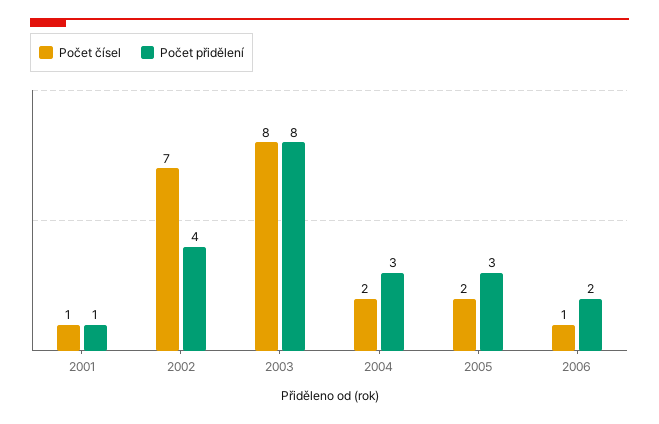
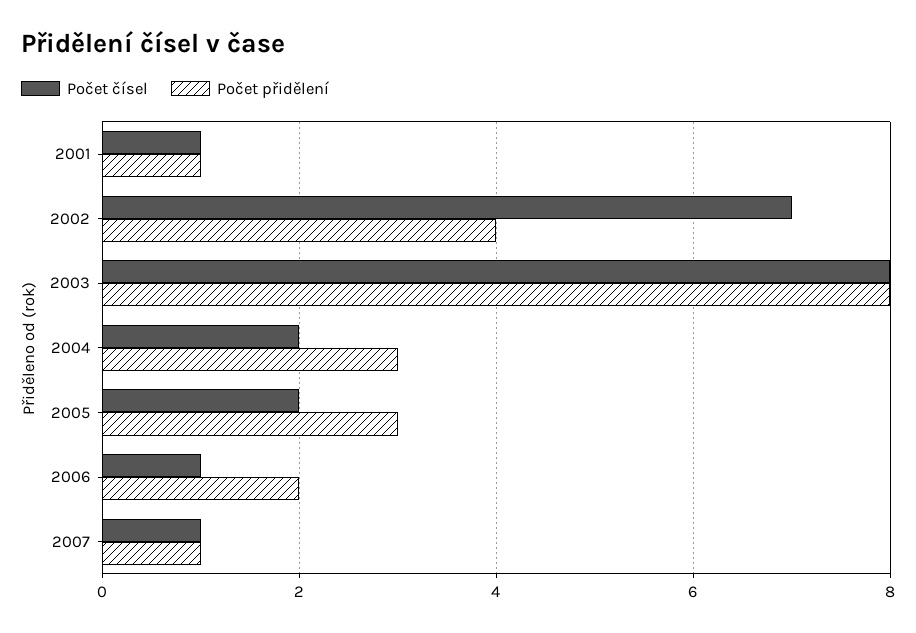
Počet čísel, 2007: none -> 1
Počet přidělení, 2007: none -> 1

